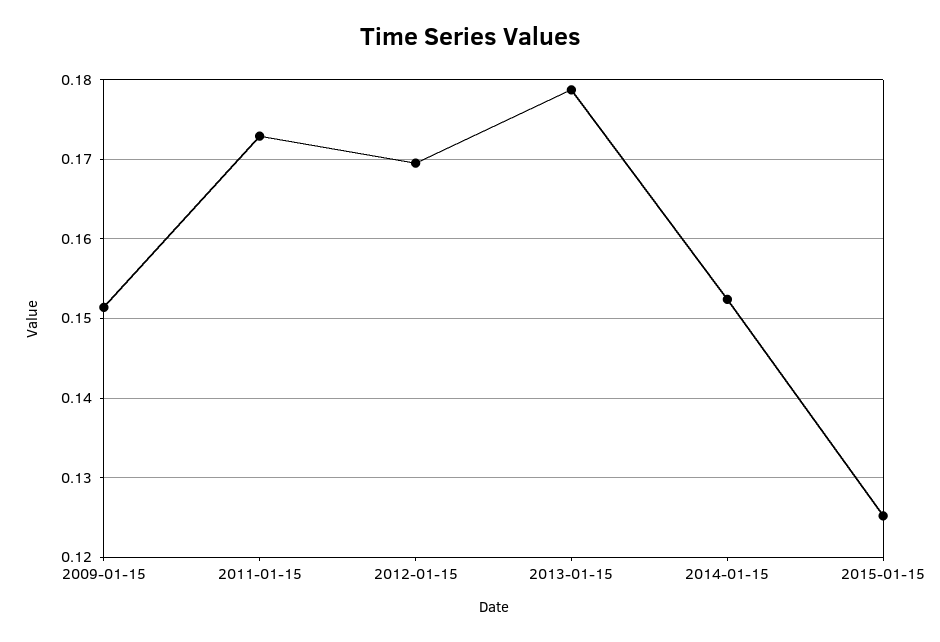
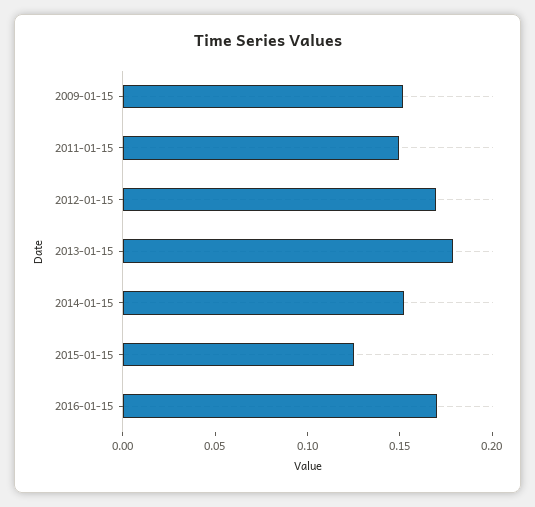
2011-01-15: 0.173 -> 0.15
2016-01-15: none -> 0.17

